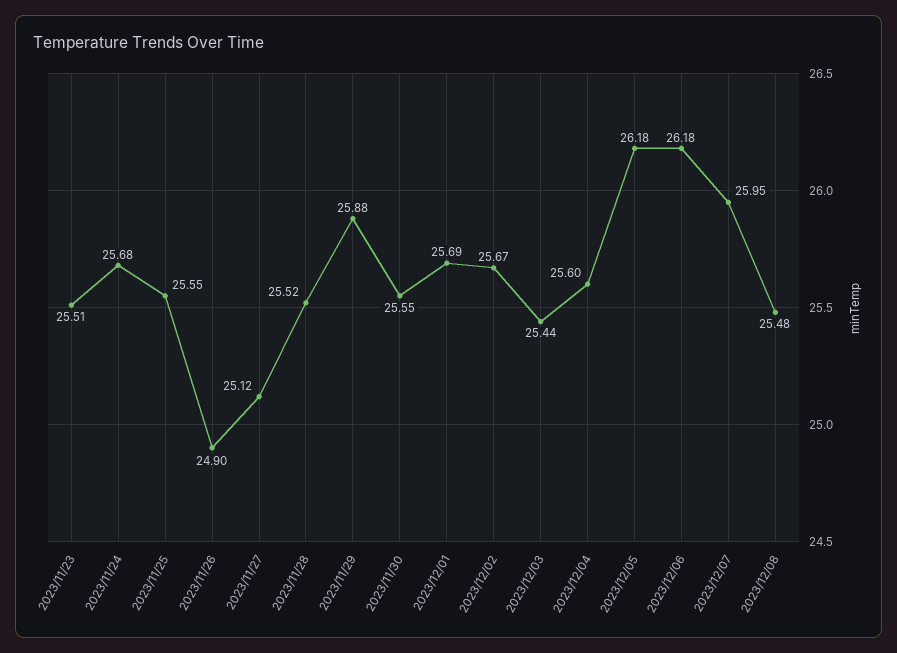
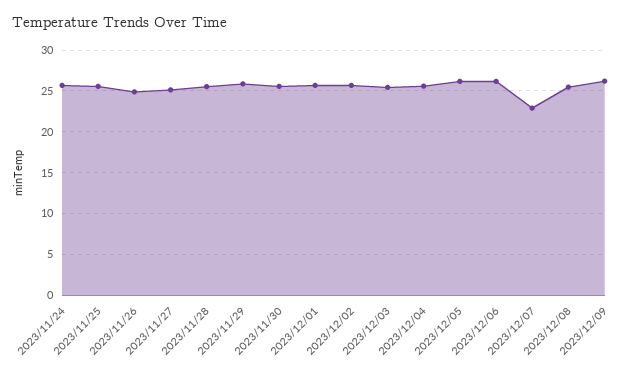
2023/11/23: 25.51 -> none
2023/12/07: 25.95 -> 23
2023/12/09: none -> 26

